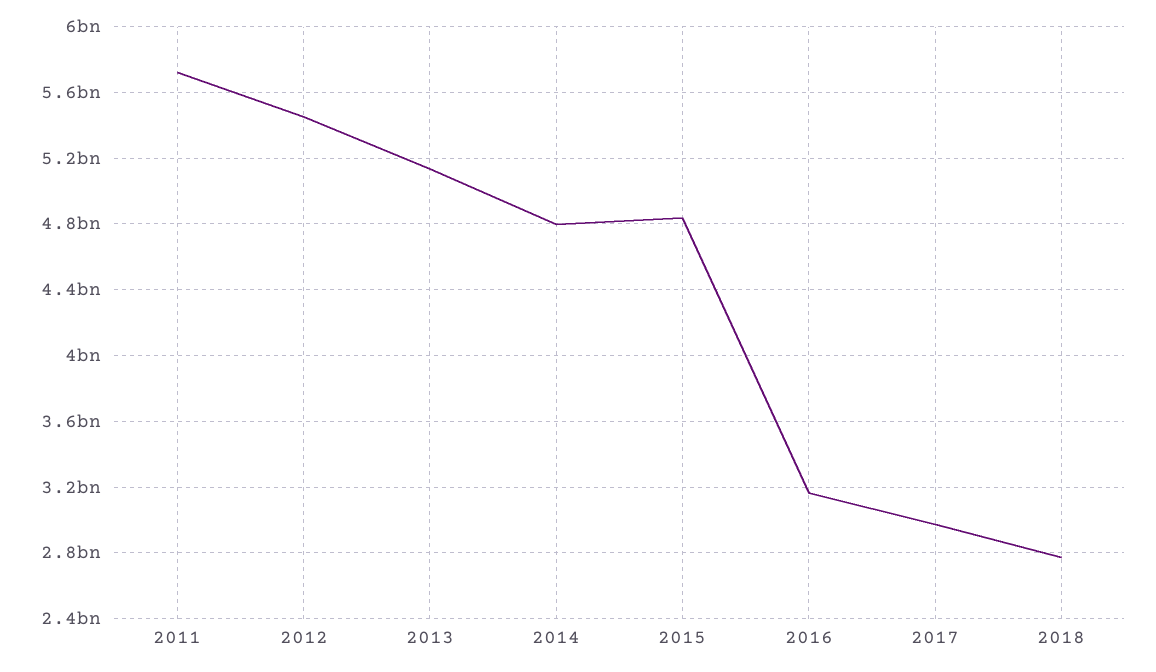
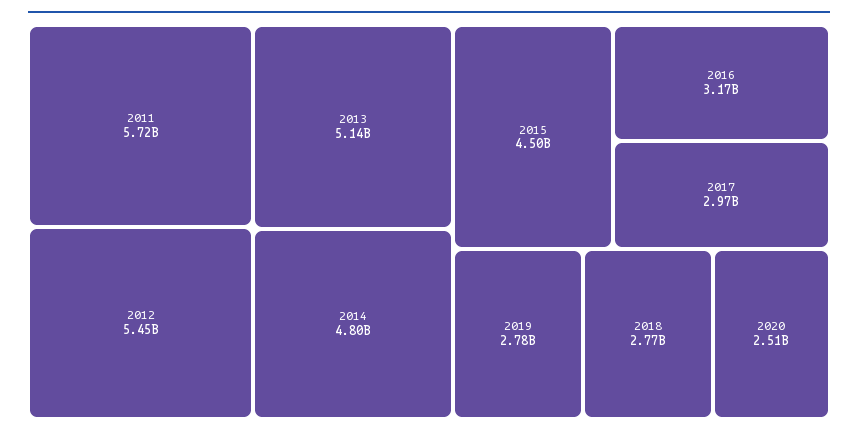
2015: 4850000000 -> 4500000000
2019: none -> 2780000000
2020: none -> 2510000000

